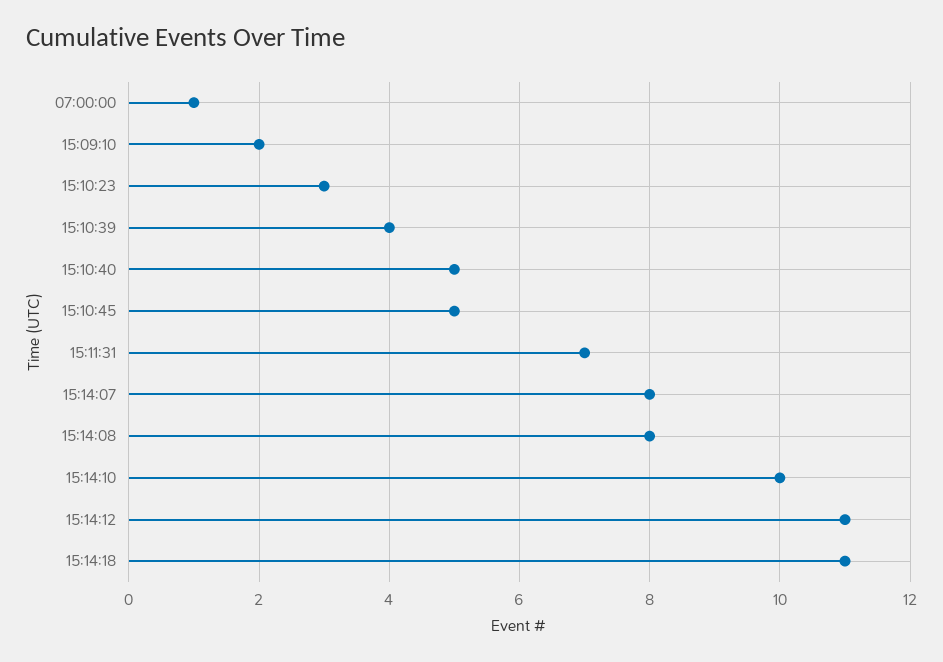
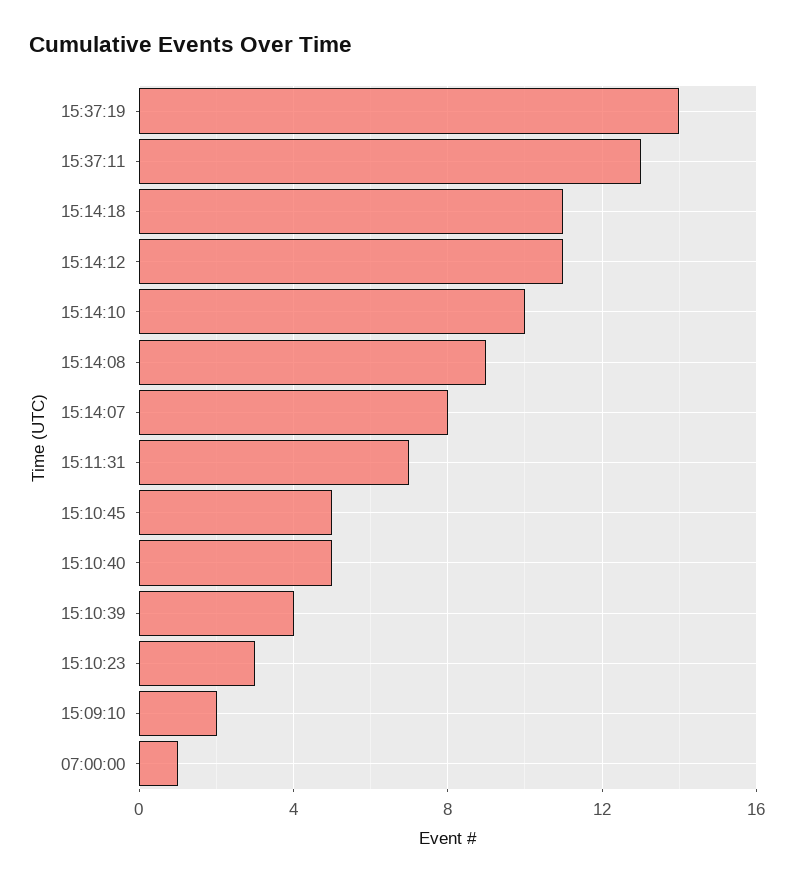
15:14:08: 8 -> 9
15:37:19: none -> 14
15:37:11: none -> 13

